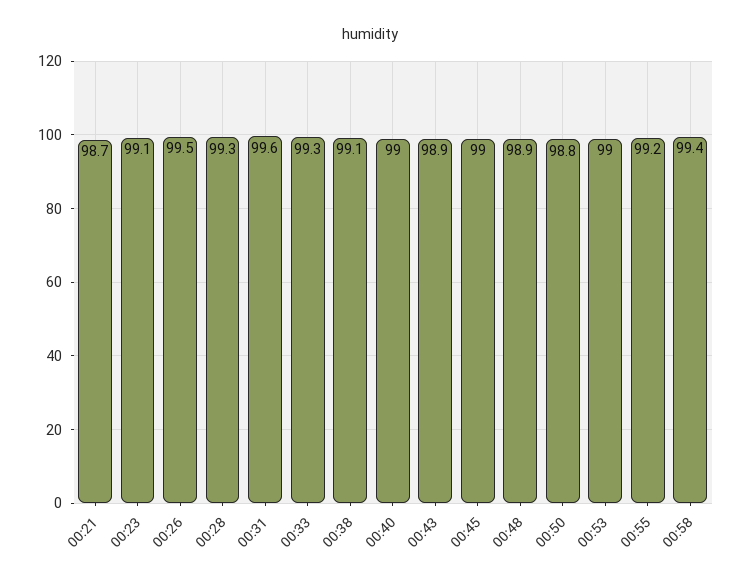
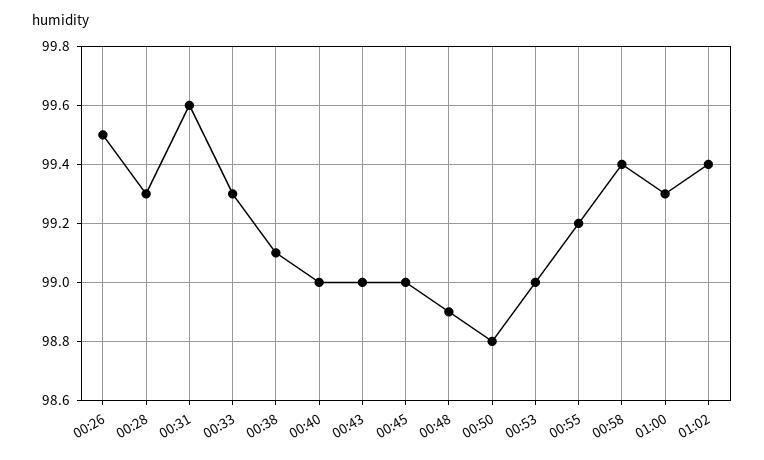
00:21: 98.7 -> none
00:23: 99.1 -> none
00:43: 98.9 -> 99
01:00: none -> 99.3
01:02: none -> 99.4

